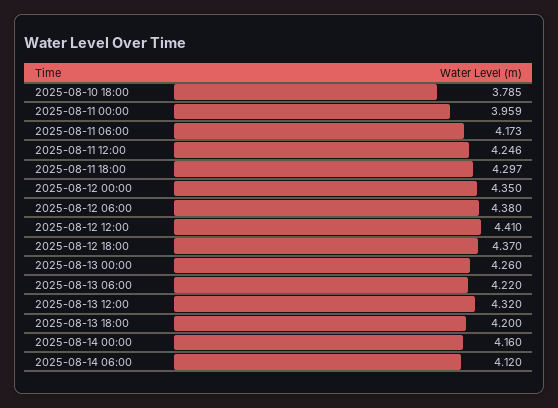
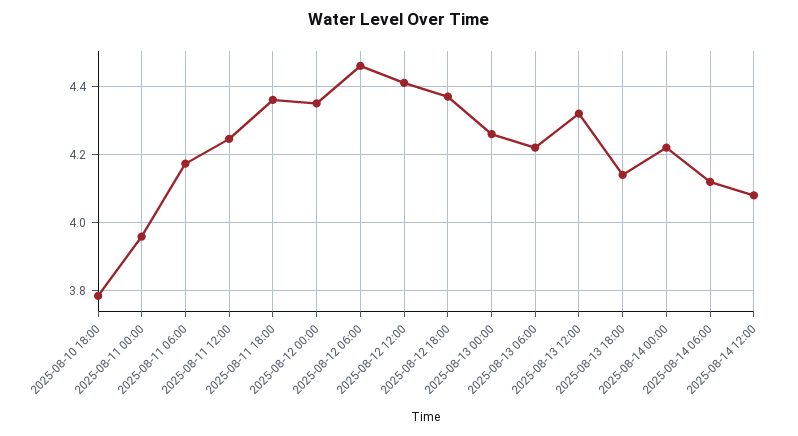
2025-08-11 18:00: 4.297 -> 4.36
2025-08-12 06:00: 4.38 -> 4.46
2025-08-13 18:00: 4.2 -> 4.14
2025-08-14 00:00: 4.16 -> 4.22
2025-08-14 12:00: none -> 4.08

